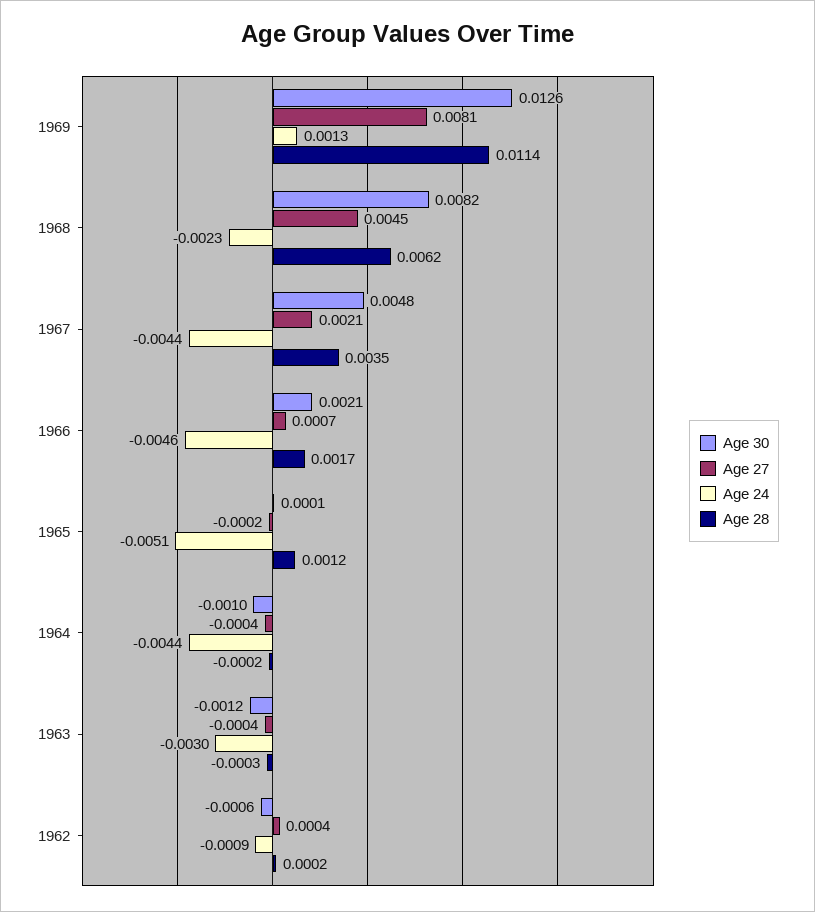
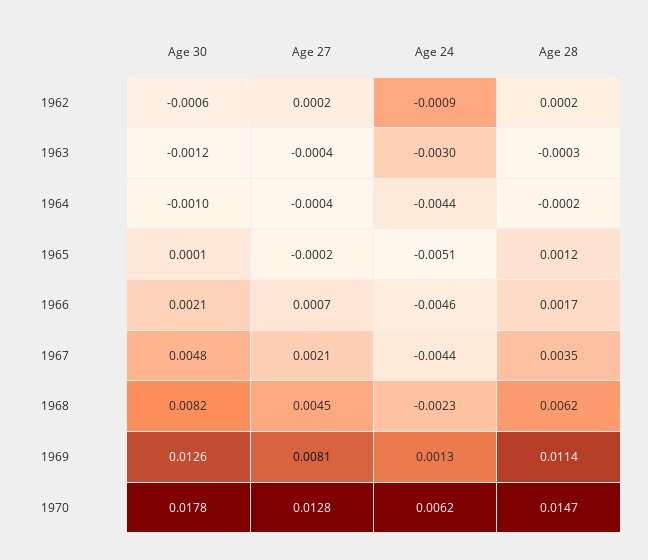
Age 27, 1962: 0.0004 -> 0.0002
Age 30, 1970: none -> 0.0178
Age 27, 1970: none -> 0.0128
Age 24, 1970: none -> 0.0062
Age 28, 1970: none -> 0.0147

